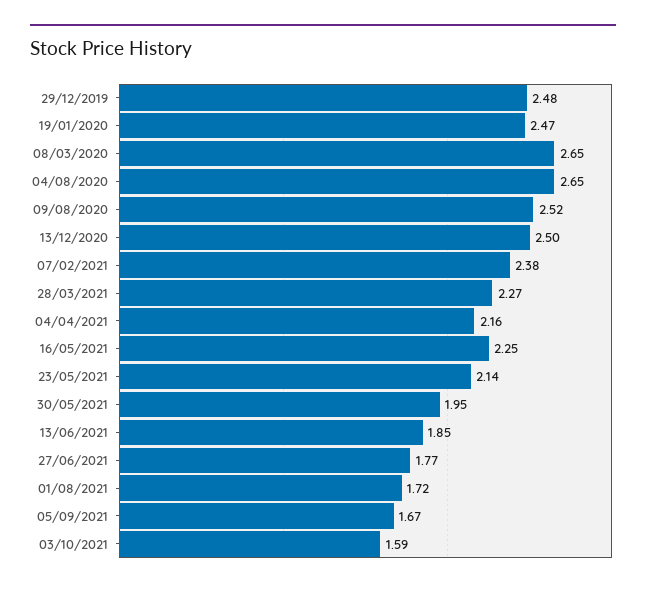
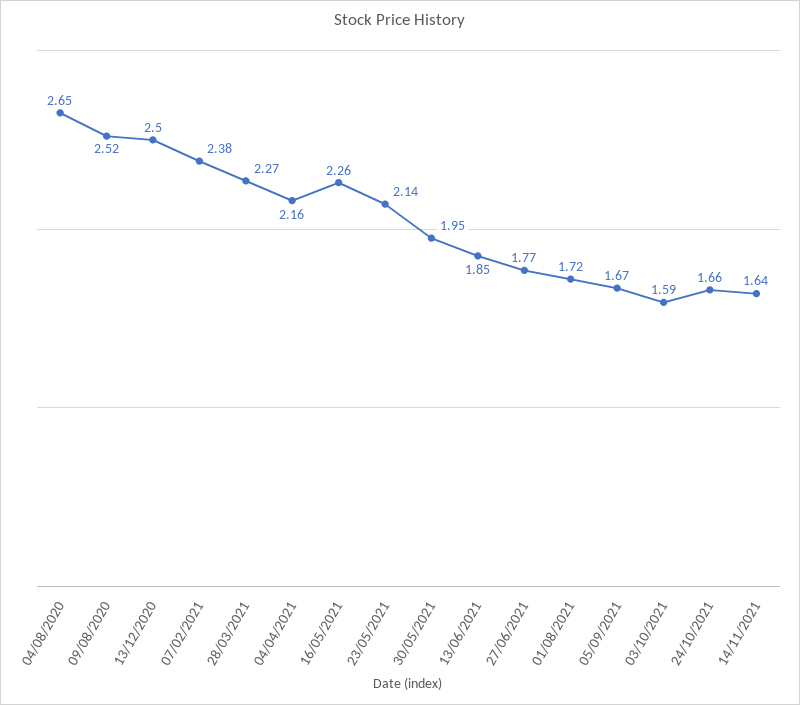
29/12/2019: 2.48 -> none
19/01/2020: 2.47 -> none
08/03/2020: 2.65 -> none
16/05/2021: 2.25 -> 2.26
24/10/2021: none -> 1.66
14/11/2021: none -> 1.64

